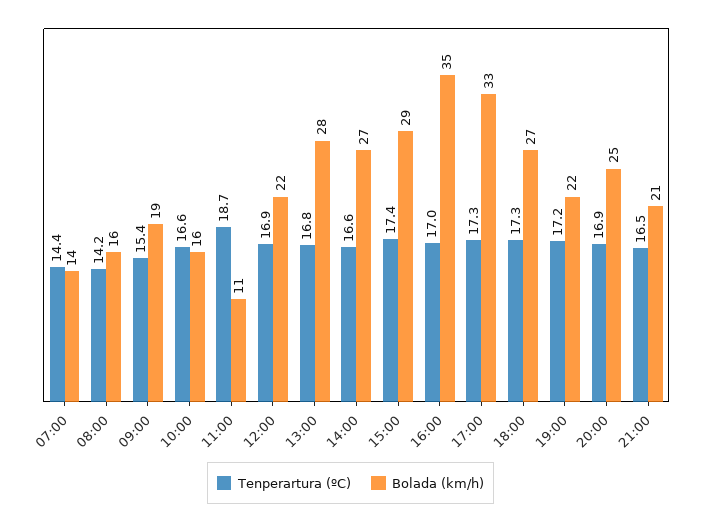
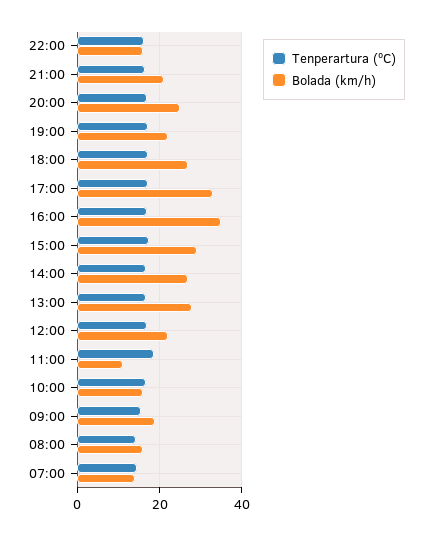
Tenperartura (ºC), 22:00: none -> 16
Bolada (km/h), 22:00: none -> 16

